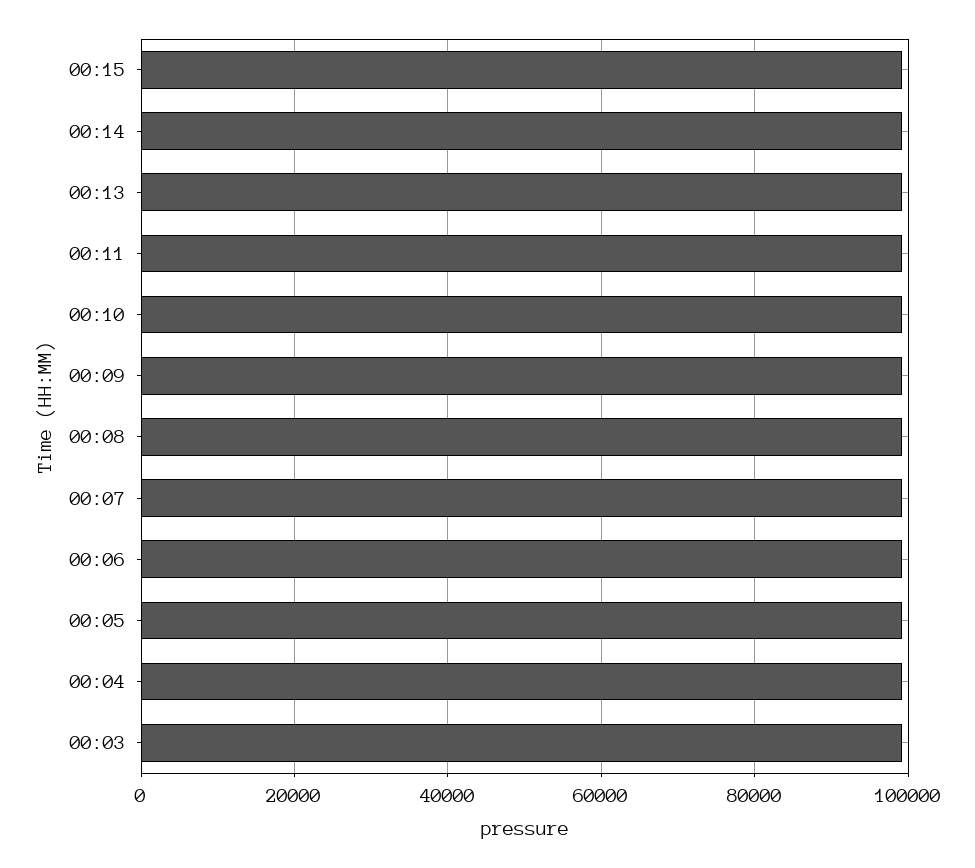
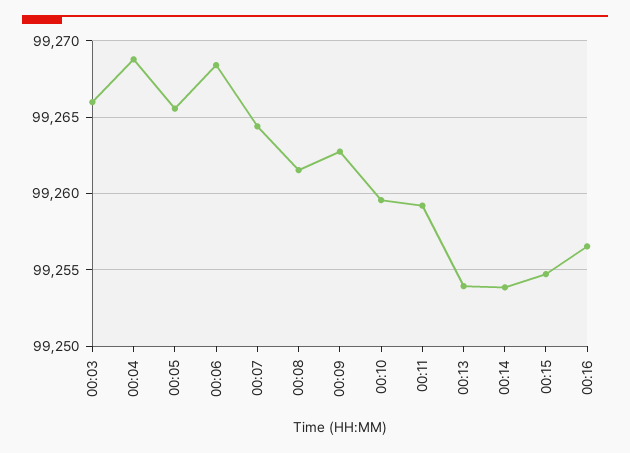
00:16: none -> 99256.5

